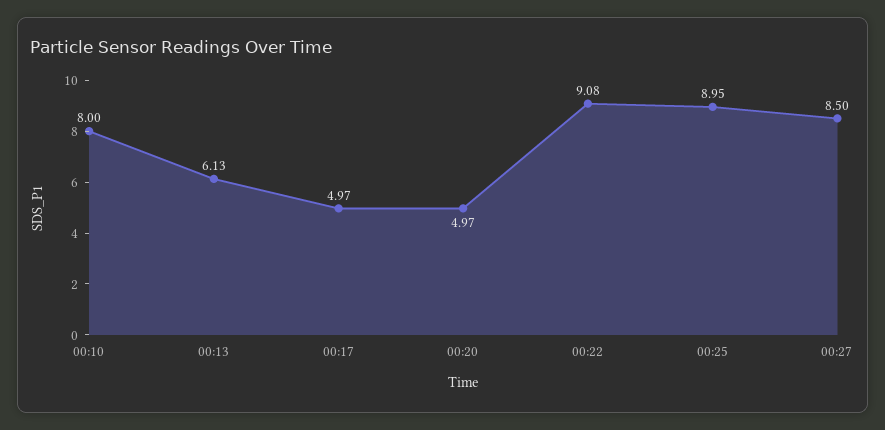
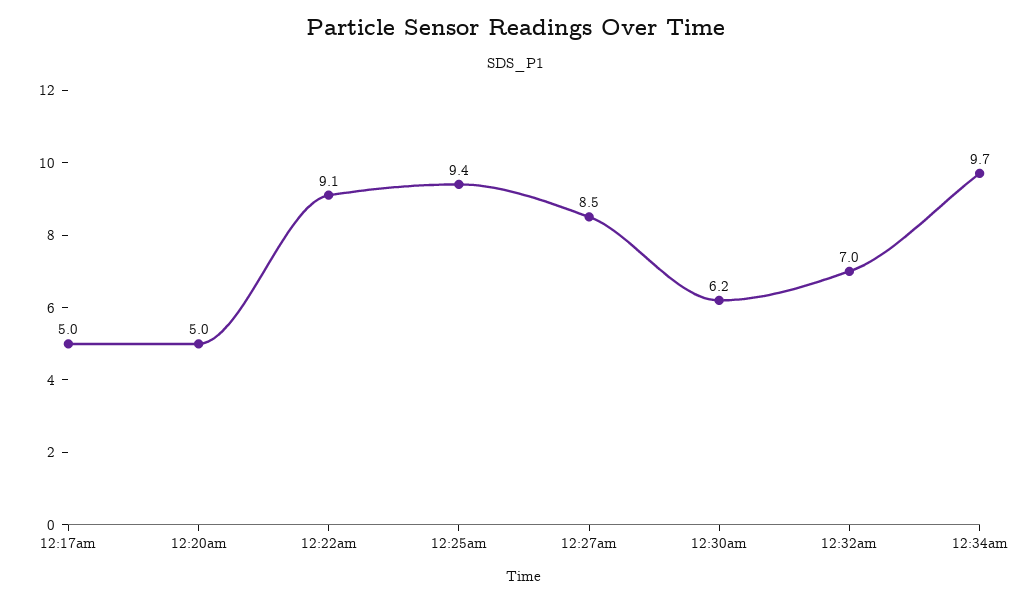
00:10: 8 -> none
00:13: 6.13 -> none
00:25: 8.95 -> 9.4
12:30am: none -> 6.2
12:32am: none -> 7
12:34am: none -> 9.7

